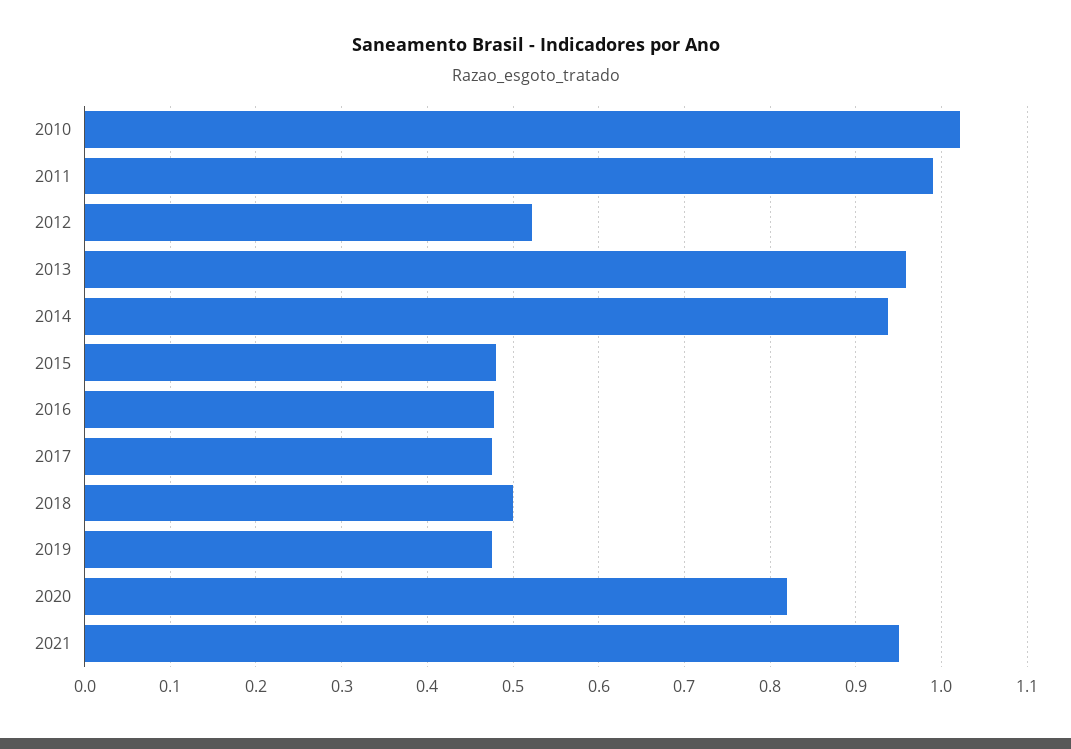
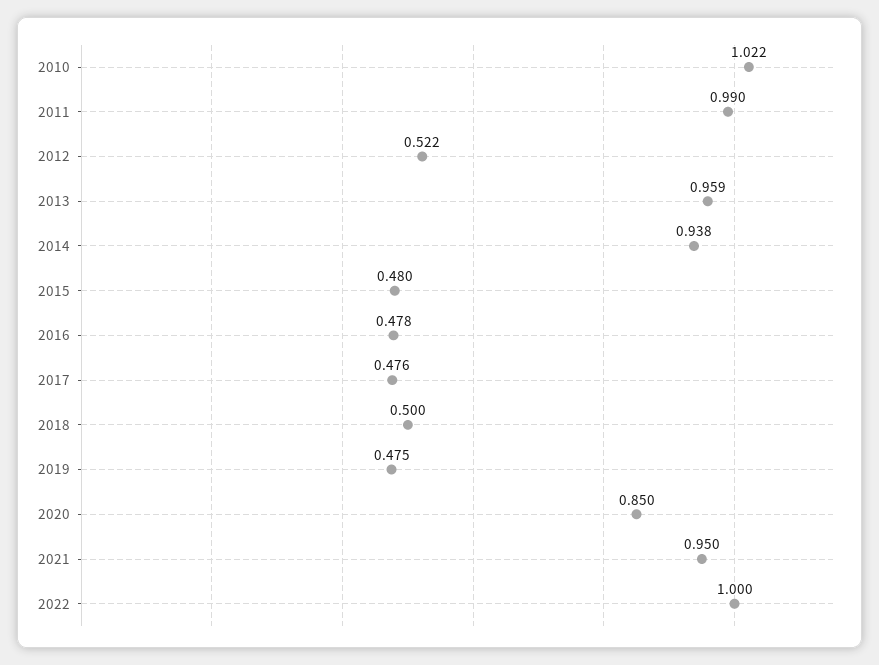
2020: 0.82 -> 0.85
2022: none -> 1

